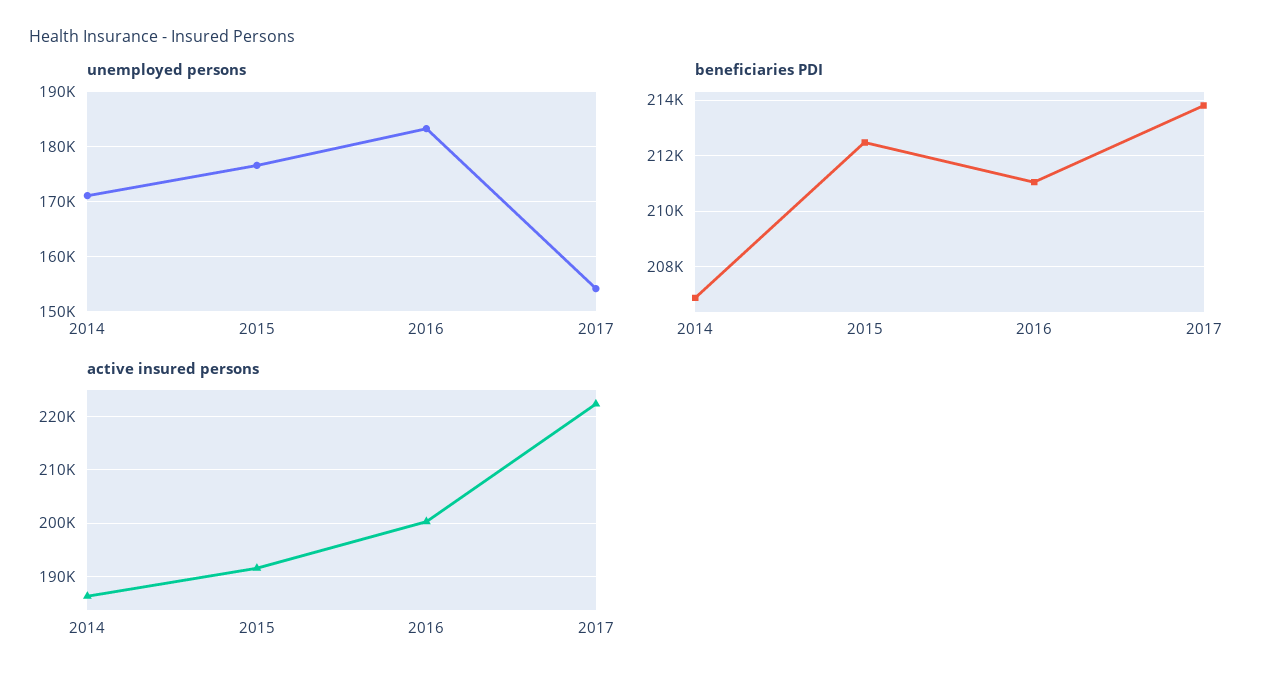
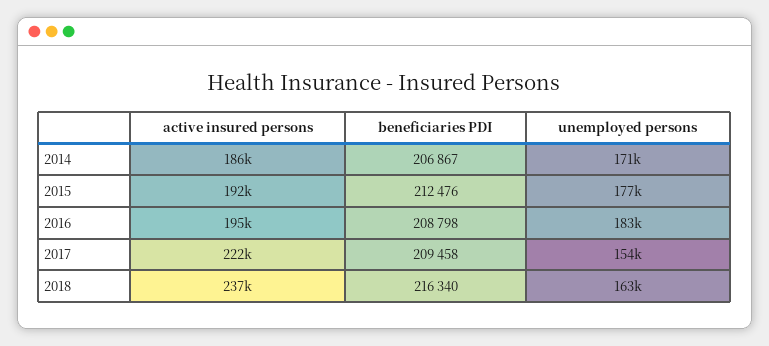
beneficiaries PDI, 2016: 211000 -> 208798
beneficiaries PDI, 2017: 213750 -> 209458
active insured persons, 2016: 200000 -> 195000
active insured persons, 2018: none -> 237000
beneficiaries PDI, 2018: none -> 216340
unemployed persons, 2018: none -> 163000

